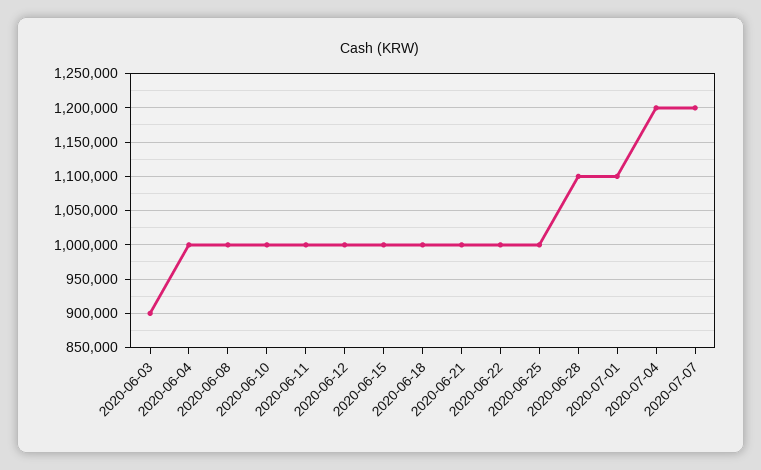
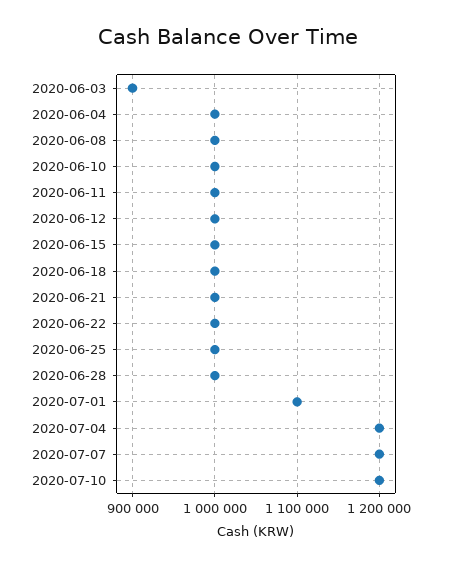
2020-06-28: 1100000 -> 1000000
2020-07-10: none -> 1200000

